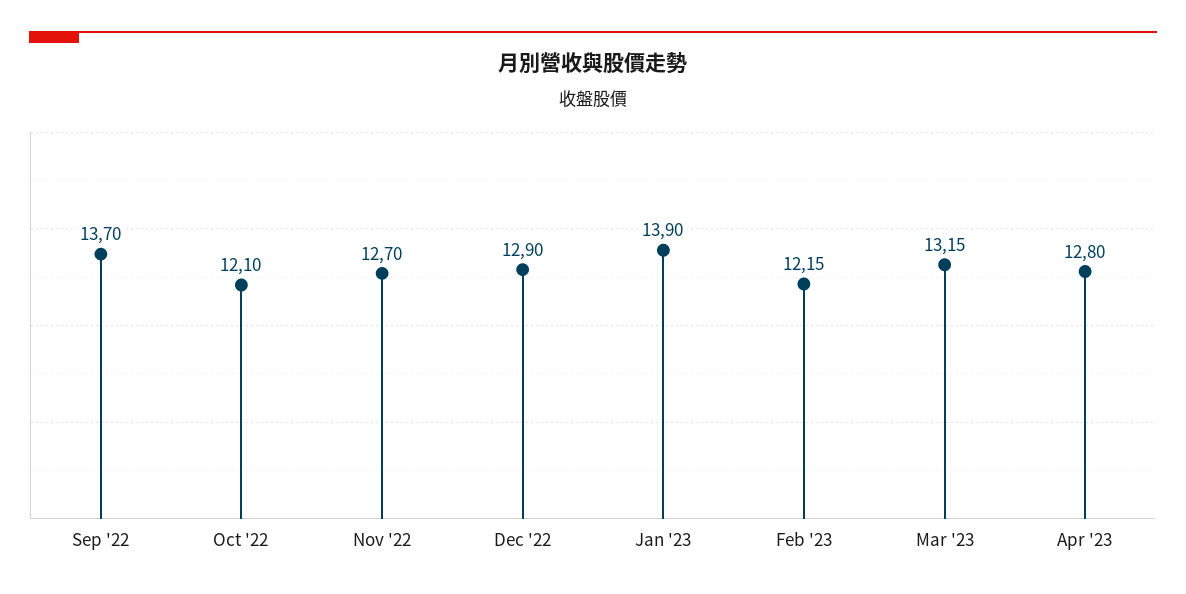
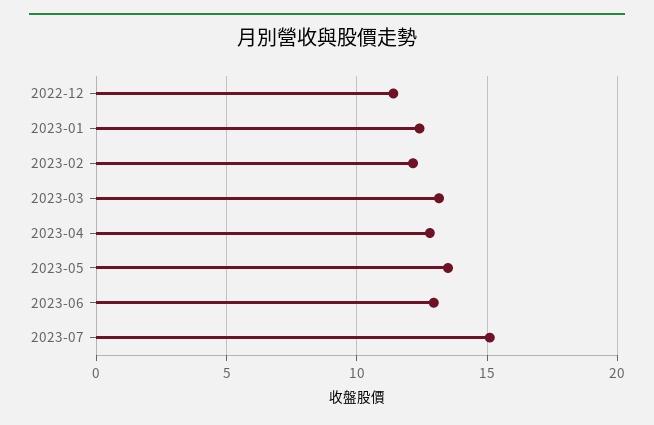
Sep '22: 13.7 -> none
Oct '22: 12.1 -> none
Nov '22: 12.7 -> none
Dec '22: 12.9 -> 11.5
Jan '23: 13.9 -> 12.5
2023-05: none -> 13.5
2023-06: none -> 13
2023-07: none -> 15

